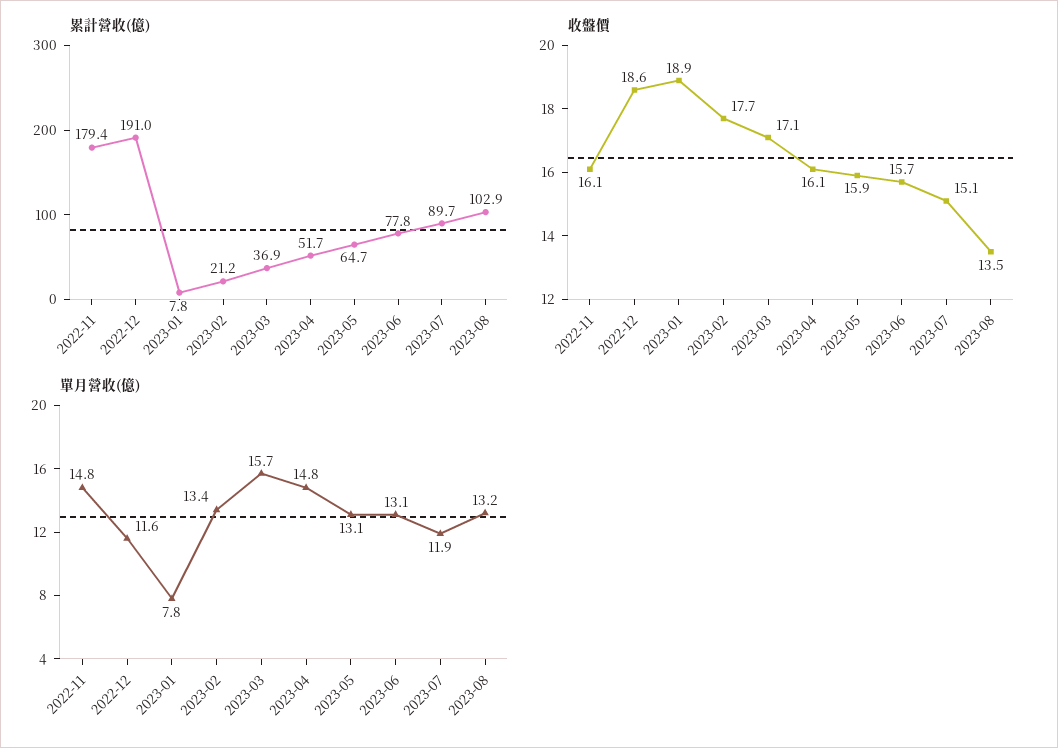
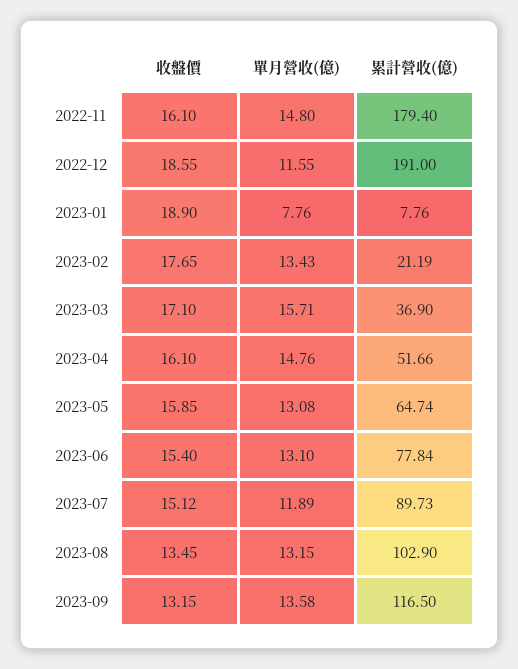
收盤價, 2023-06: 15.7 -> 15.4
收盤價, 2023-09: none -> 13.15
單月營收(億), 2023-09: none -> 13.58
累計營收(億), 2023-09: none -> 116.5

